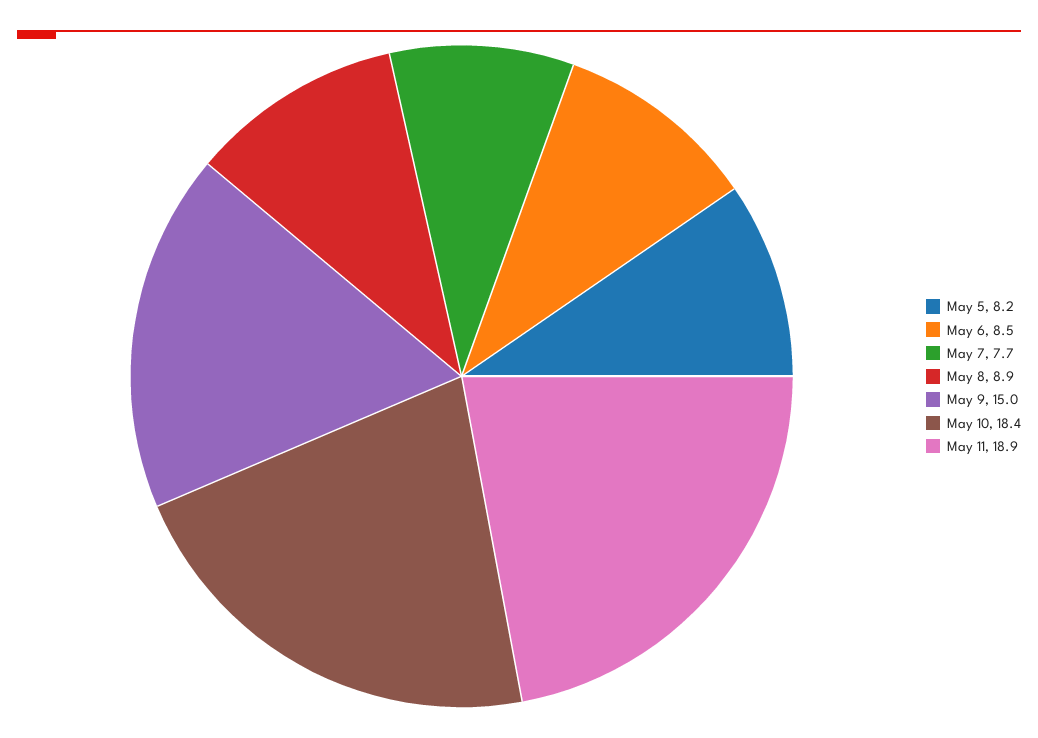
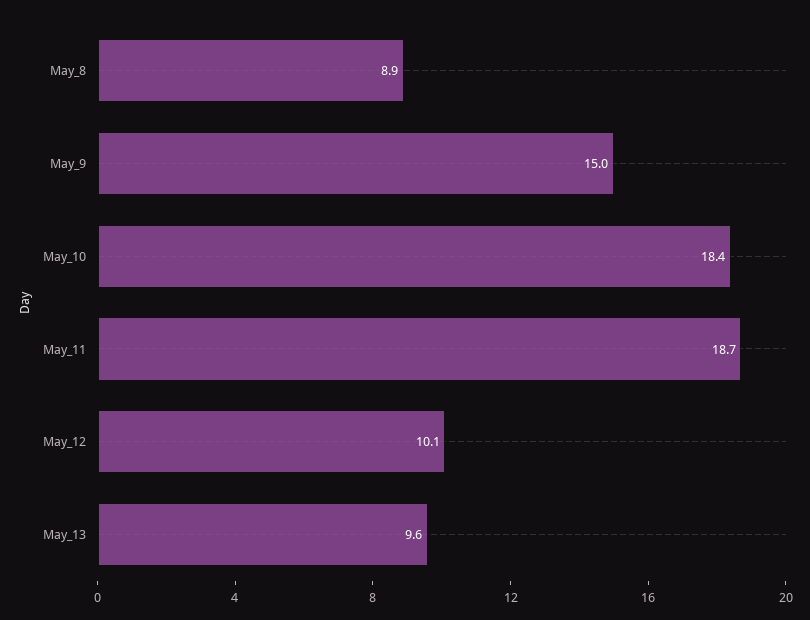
May 5: 8.2 -> none
May 6: 8.5 -> none
May 7: 7.7 -> none
May 11: 18.9 -> 18.7
May_12: none -> 10.1
May_13: none -> 9.6

